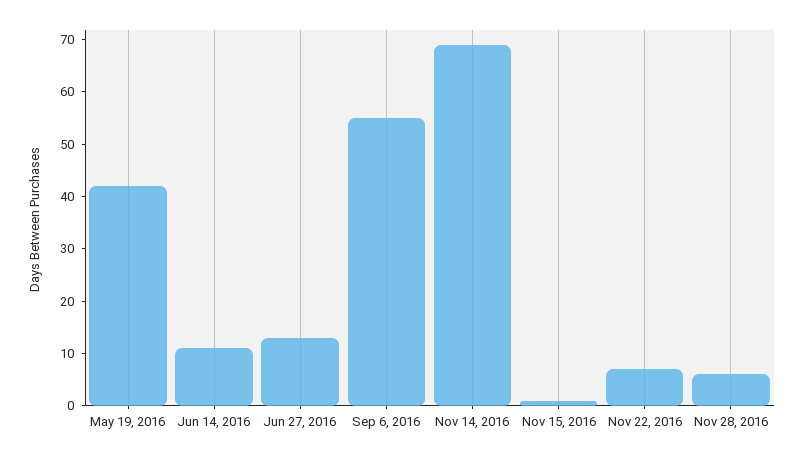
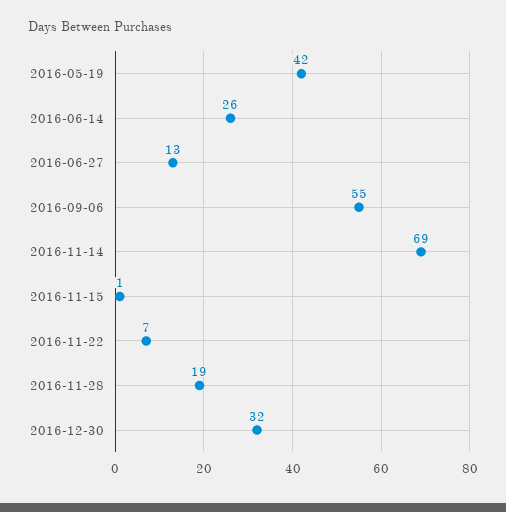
Jun 14, 2016: 10 -> 26
Nov 28, 2016: 5 -> 19
2016-12-30: none -> 32

